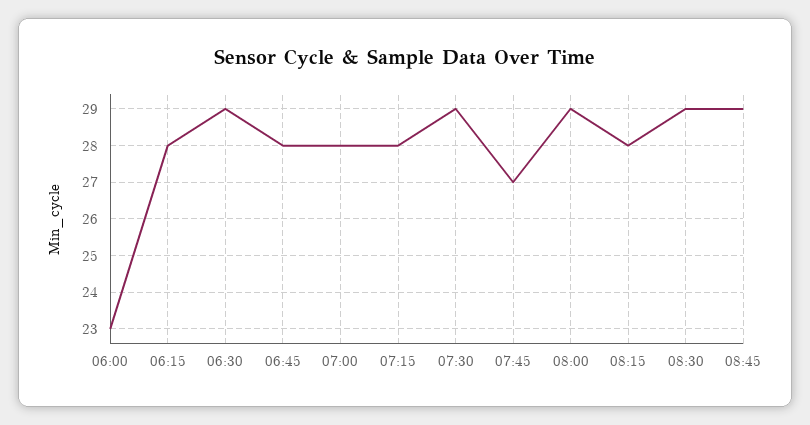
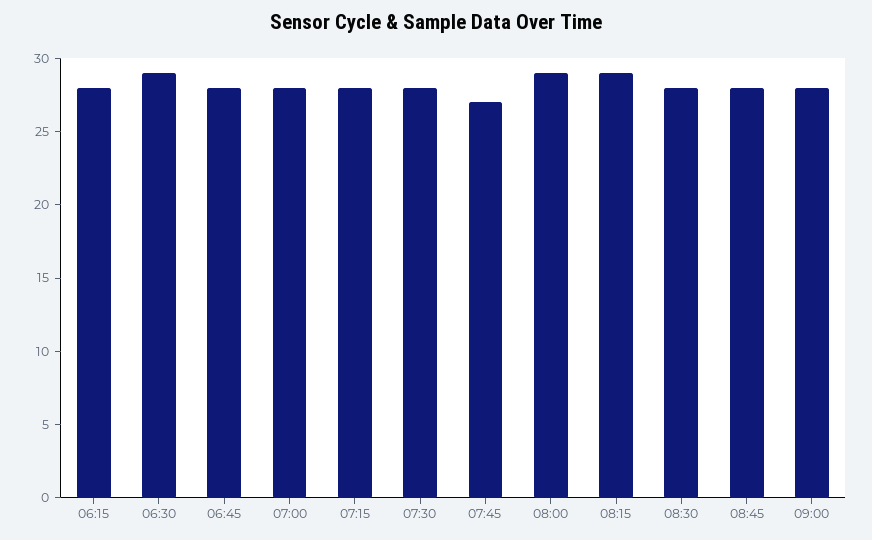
06:00: 23 -> none
07:30: 29 -> 28
08:15: 28 -> 29
08:30: 29 -> 28
08:45: 29 -> 28
09:00: none -> 28

